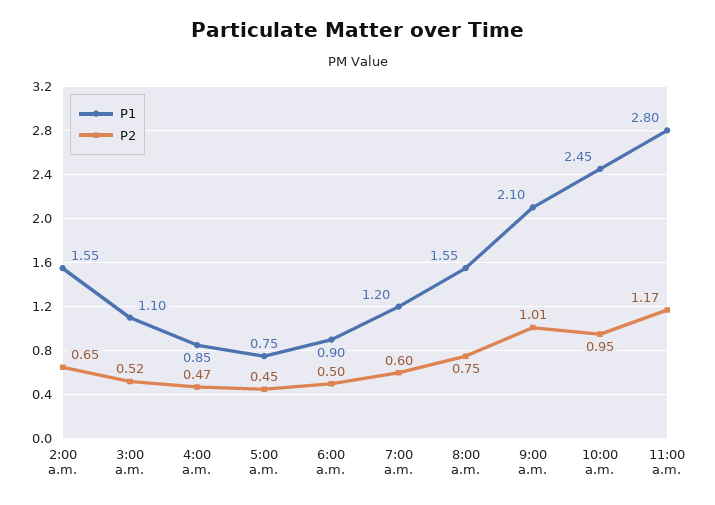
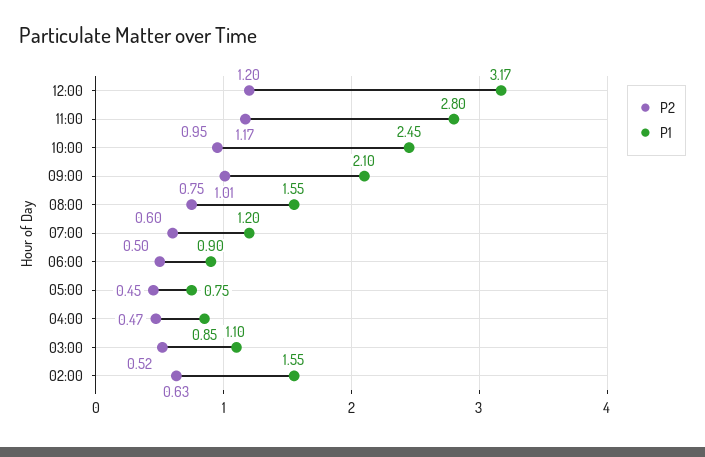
P2, 2:00 a.m.: 0.65 -> 0.63
P2, 12:00: none -> 1.2
P1, 12:00: none -> 3.17

